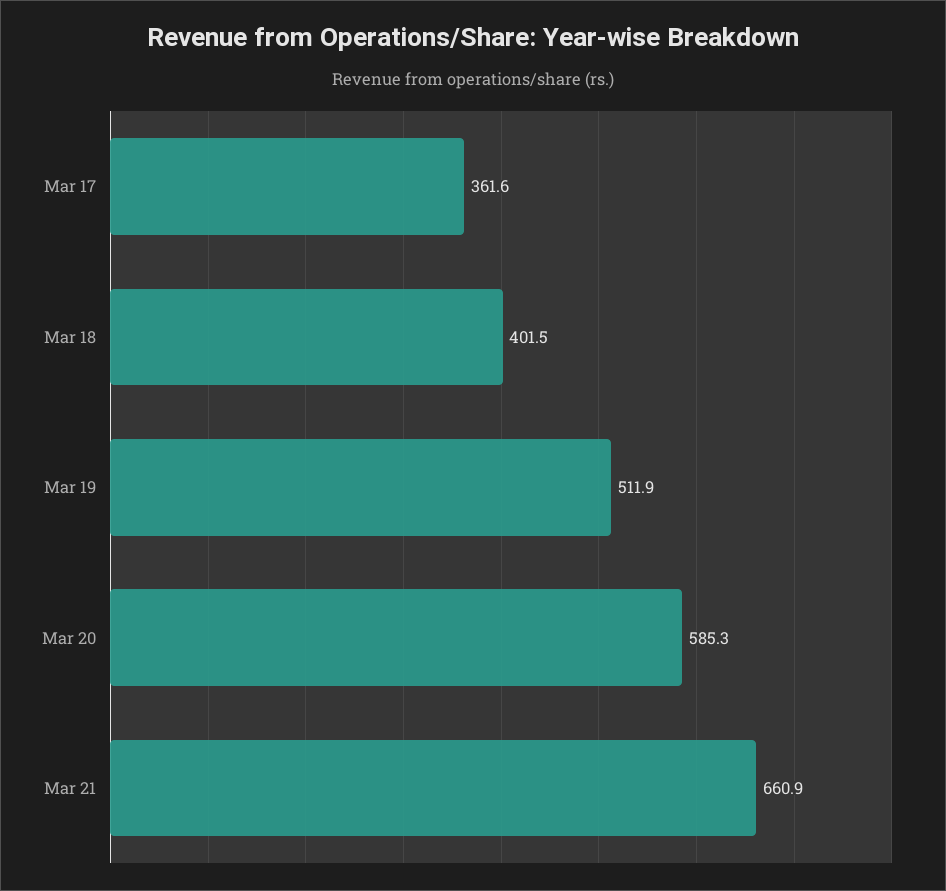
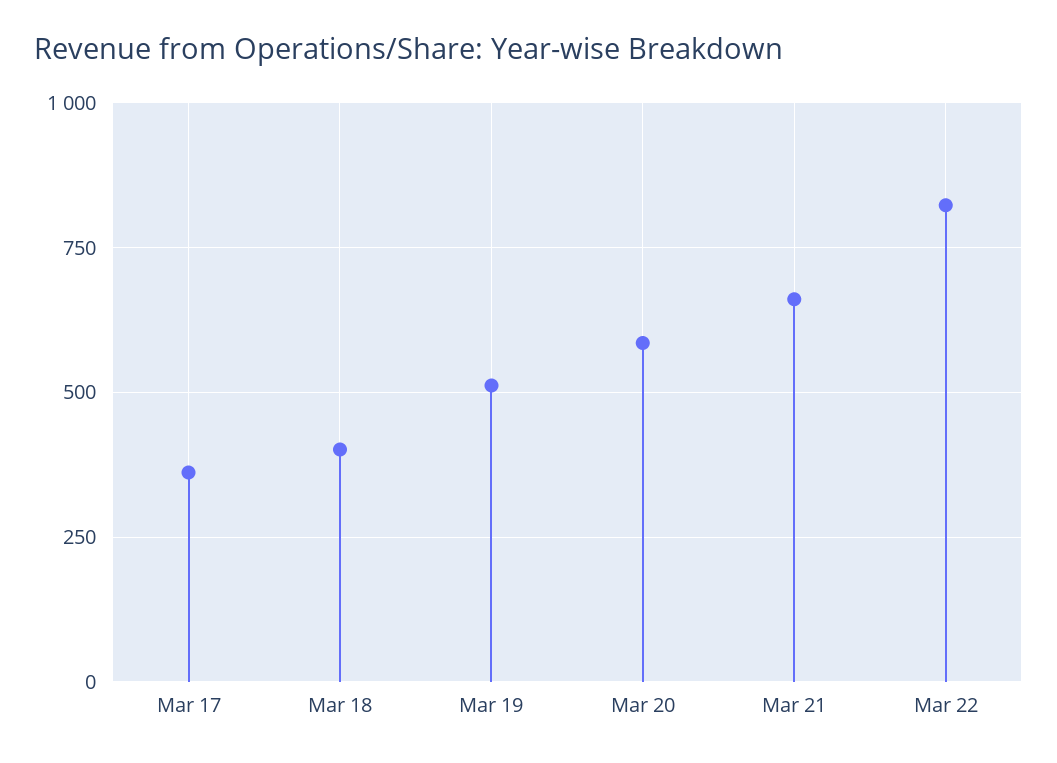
Mar 22: none -> 825

